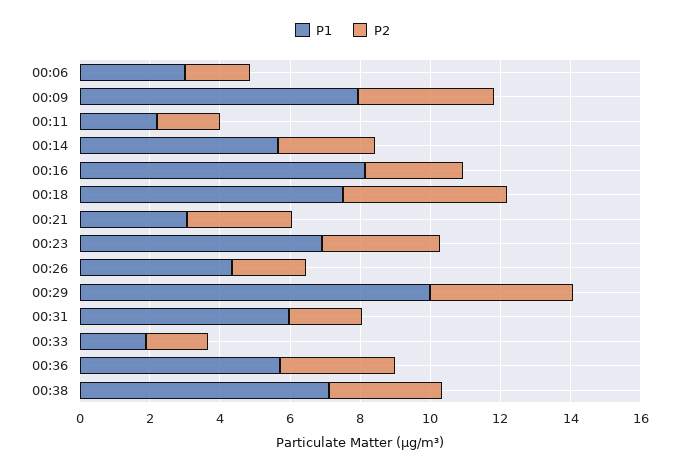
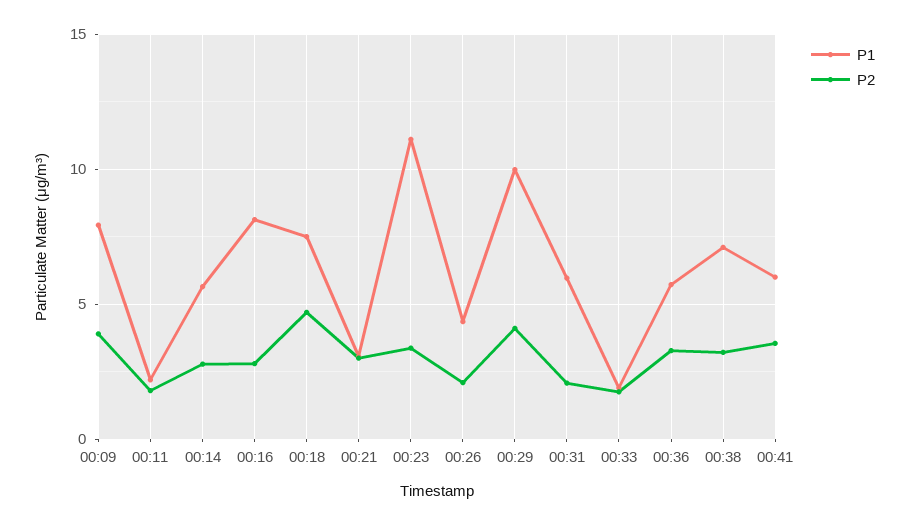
P1, 00:06: 3 -> none
P2, 00:06: 2 -> none
P1, 00:23: 7 -> 11
P1, 00:41: none -> 6
P2, 00:41: none -> 3.5

